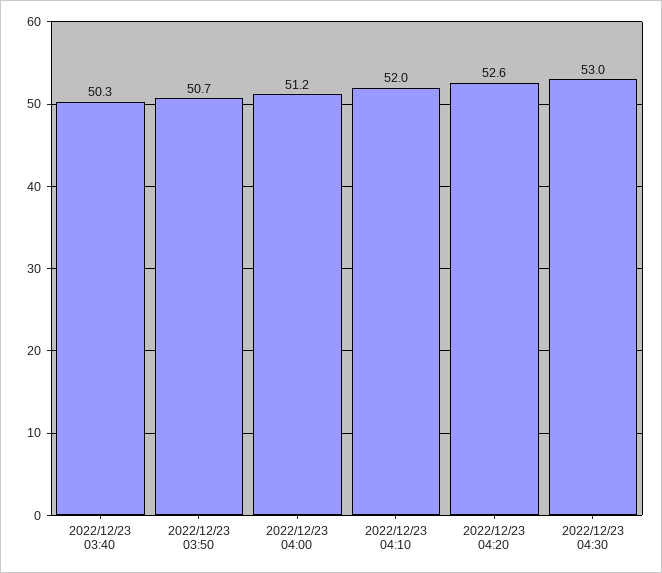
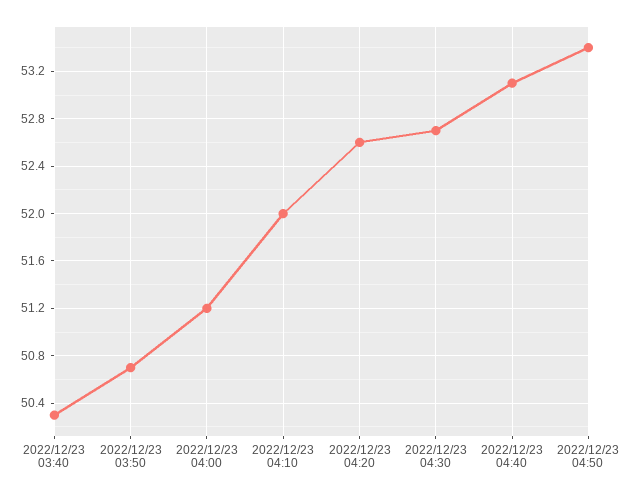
2022/12/23 04:30: 53 -> 52.7
2022/12/23 04:40: none -> 53.1
2022/12/23 04:50: none -> 53.4

